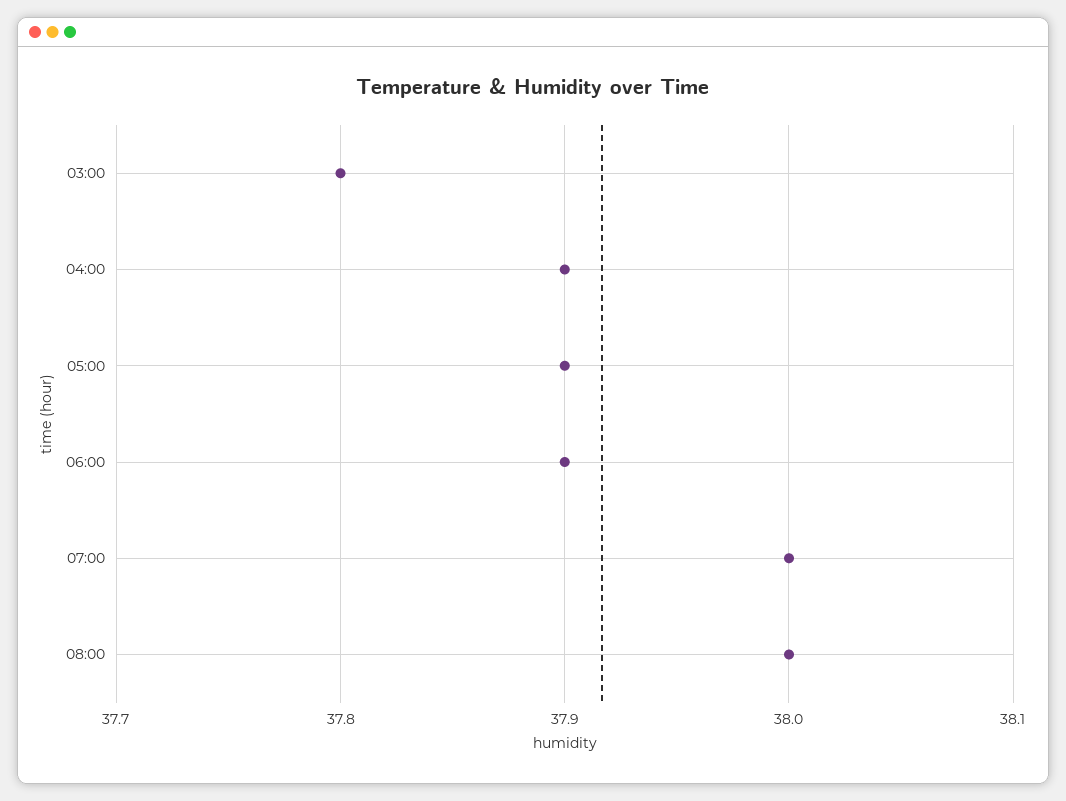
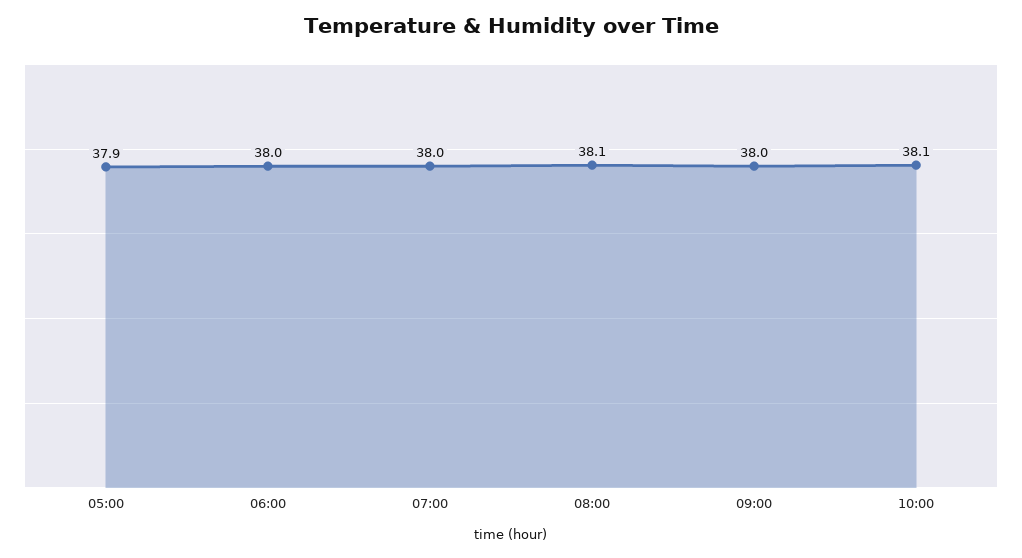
03:00: 37.8 -> none
04:00: 37.9 -> none
06:00: 37.9 -> 38
08:00: 38 -> 38.1
09:00: none -> 38
10:00: none -> 38.1

